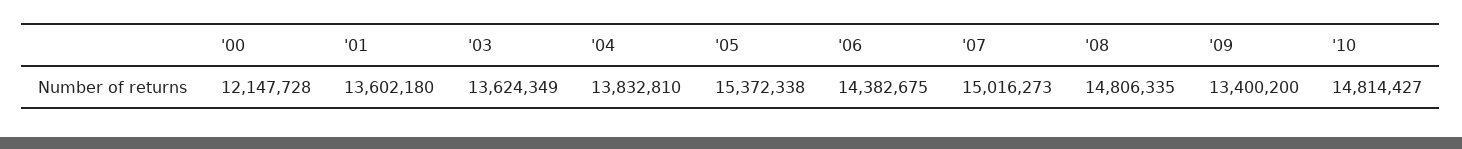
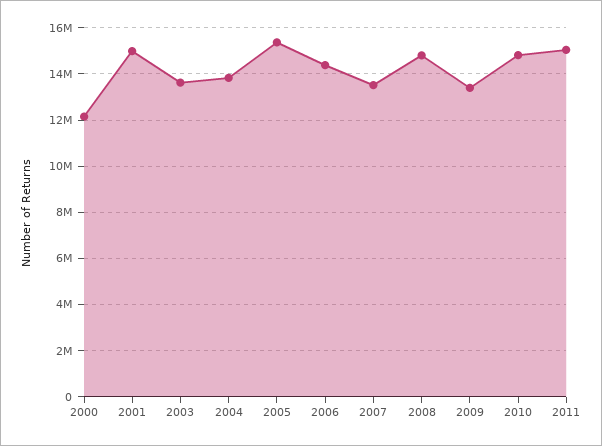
'01: 13602180 -> 15000000
'07: 15016273 -> 13500000
2011: none -> 15000000

